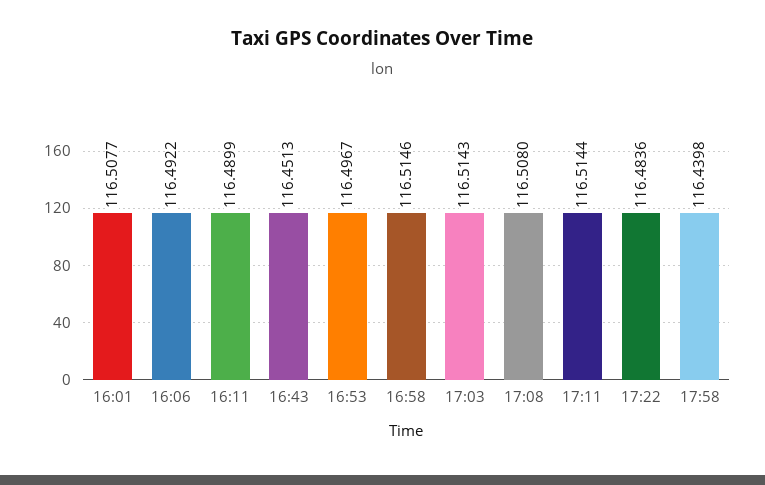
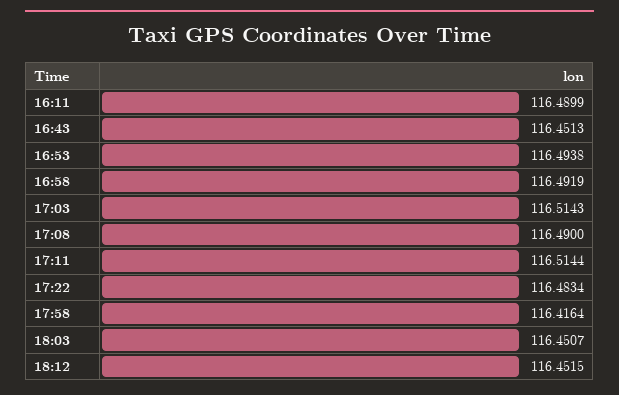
16:01: 116.5077 -> none
16:06: 116.4922 -> none
16:53: 116.4967 -> 116.4938
16:58: 116.5146 -> 116.4919
17:08: 116.508 -> 116.49
17:22: 116.4836 -> 116.4834
17:58: 116.4398 -> 116.4164
18:03: none -> 116.4507
18:12: none -> 116.4515

